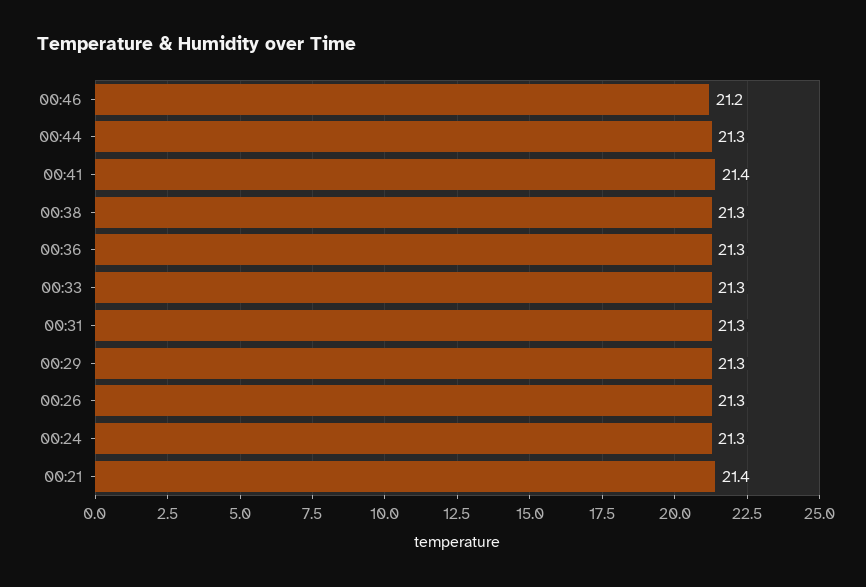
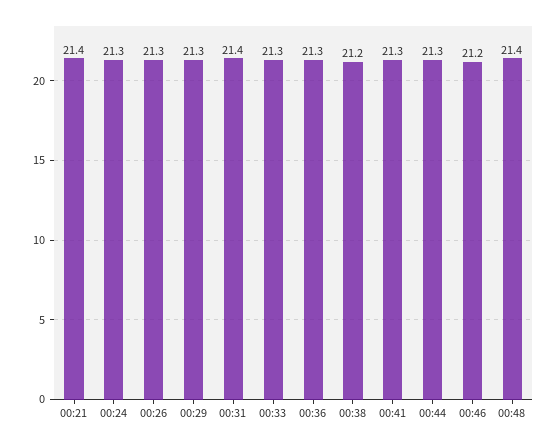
00:41: 21.4 -> 21.3
00:38: 21.3 -> 21.2
00:31: 21.3 -> 21.4
00:48: none -> 21.4

